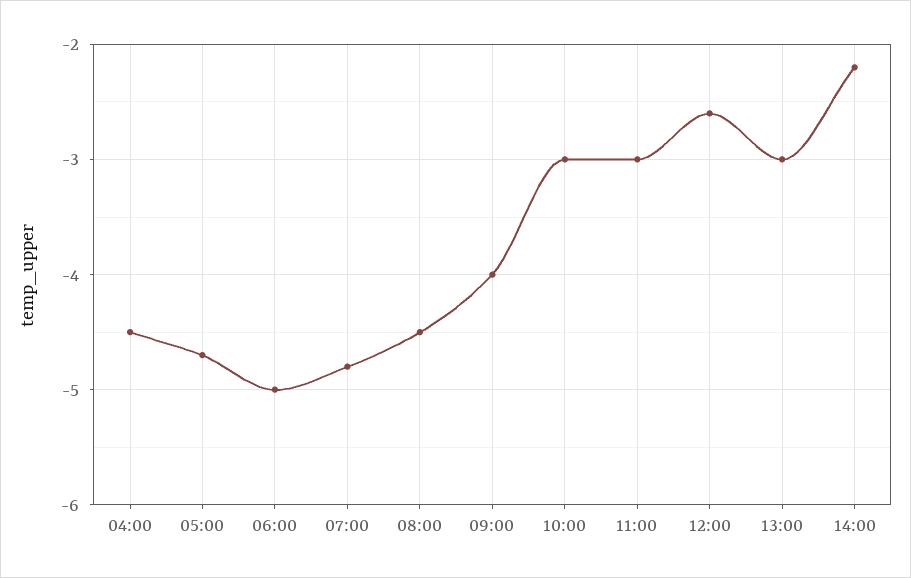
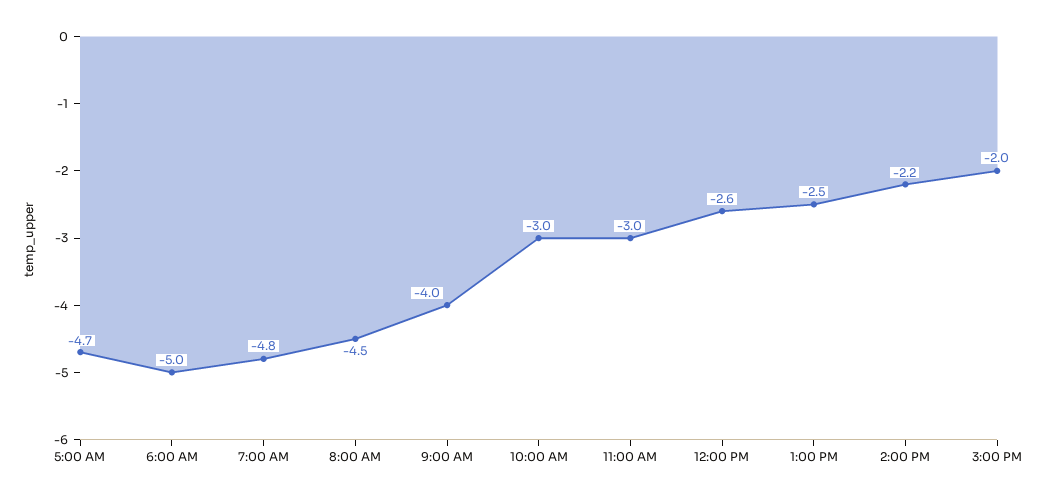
04:00: -4.5 -> none
13:00: -3 -> -2.5
3:00 PM: none -> -2

